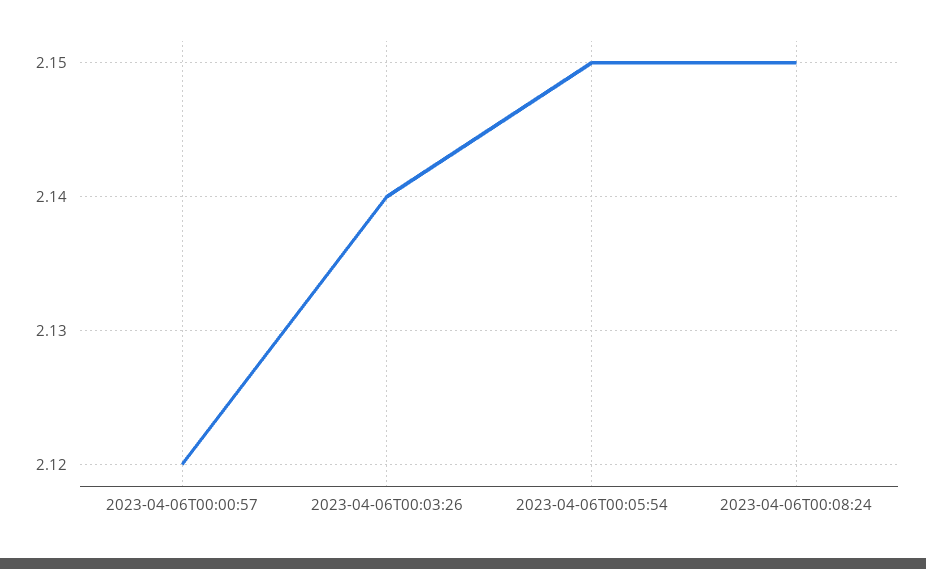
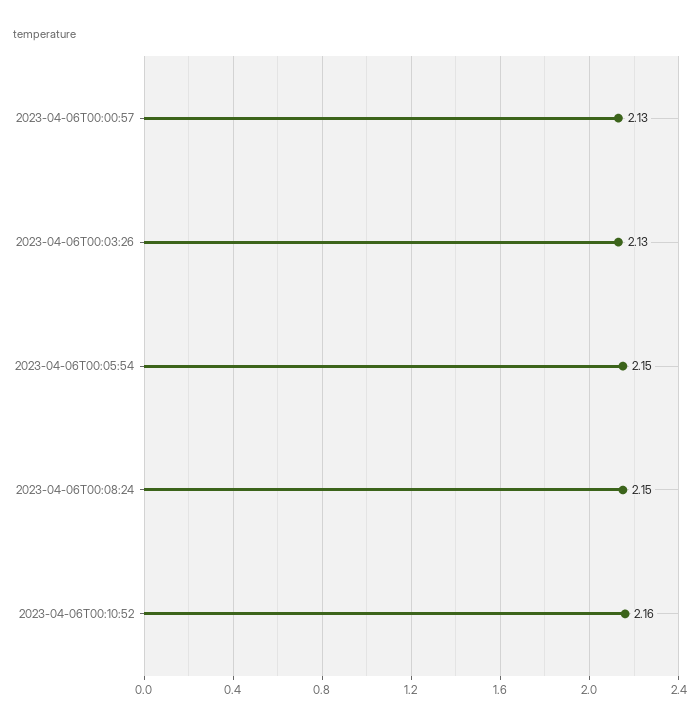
2023-04-06T00:00:57: 2.12 -> 2.13
2023-04-06T00:03:26: 2.14 -> 2.13
2023-04-06T00:10:52: none -> 2.16

